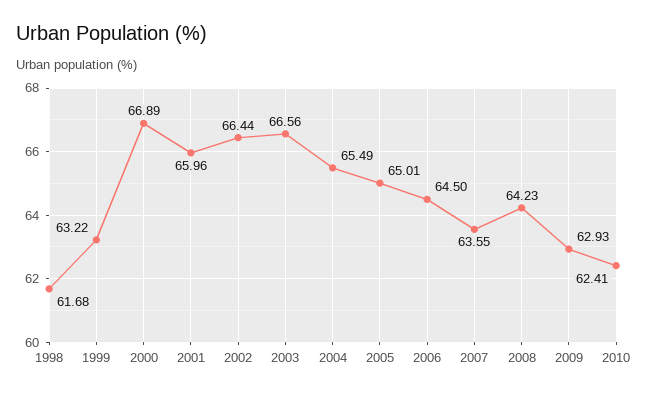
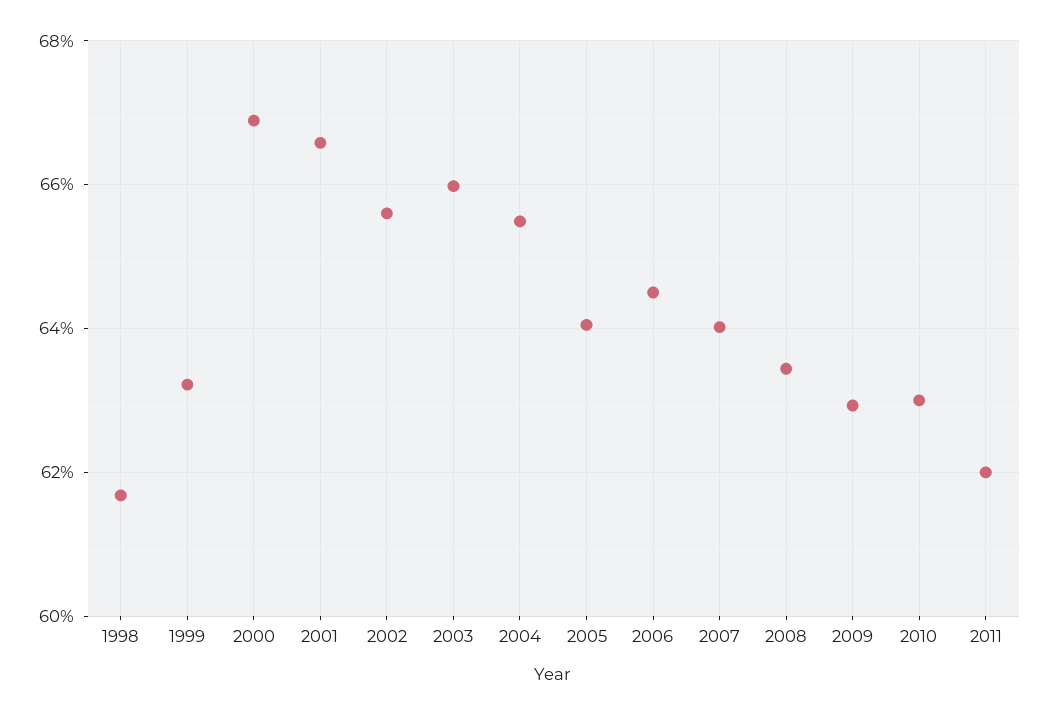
2001: 65.96 -> 66.6
2002: 66.44 -> 65.6
2003: 66.56 -> 66
2005: 65.01 -> 64
2007: 63.55 -> 64
2008: 64.23 -> 63.4
2010: 62.41 -> 63
2011: none -> 62

